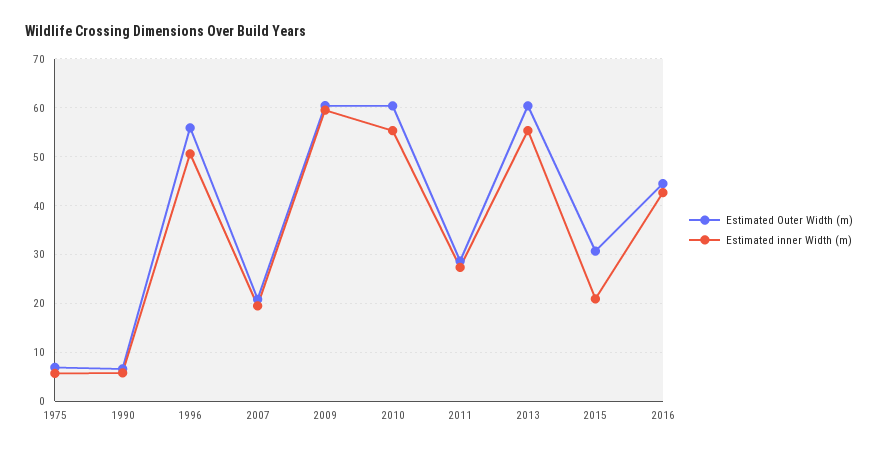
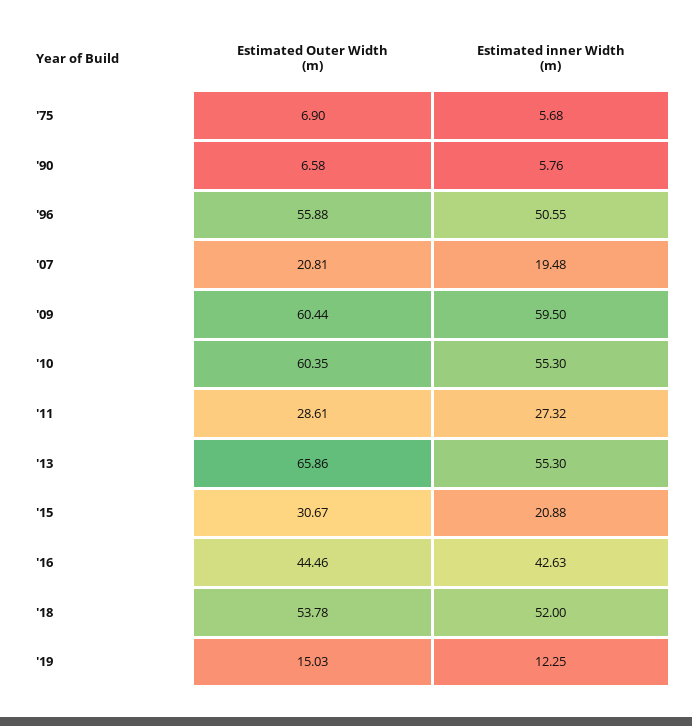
Estimated Outer Width (m), 2013: 60 -> 65.86
Estimated Outer Width (m), '18: none -> 53.78
Estimated inner Width (m), '18: none -> 52
Estimated Outer Width (m), '19: none -> 15.03
Estimated inner Width (m), '19: none -> 12.25

